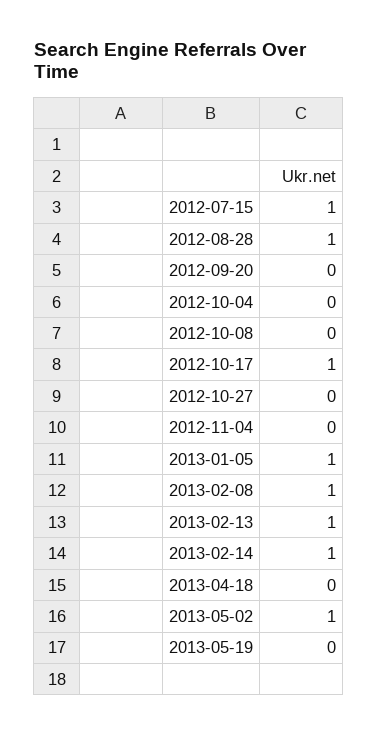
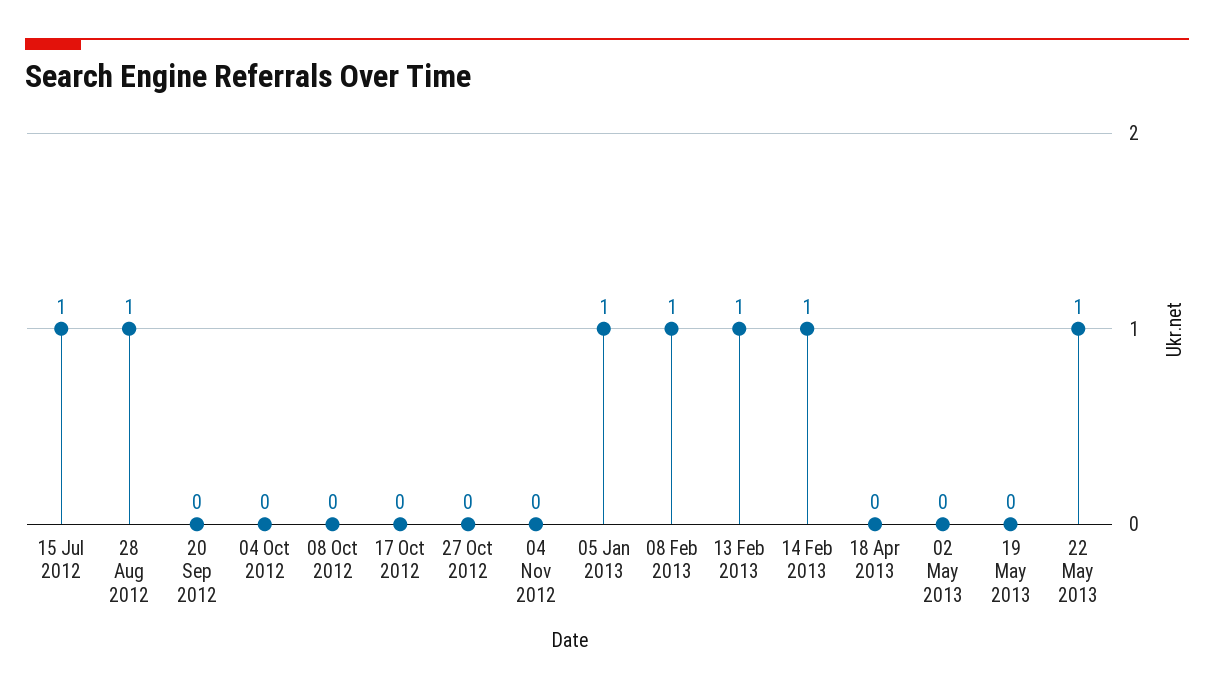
2012-10-17: 1 -> 0
2013-05-02: 1 -> 0
22 May 2013: none -> 1

